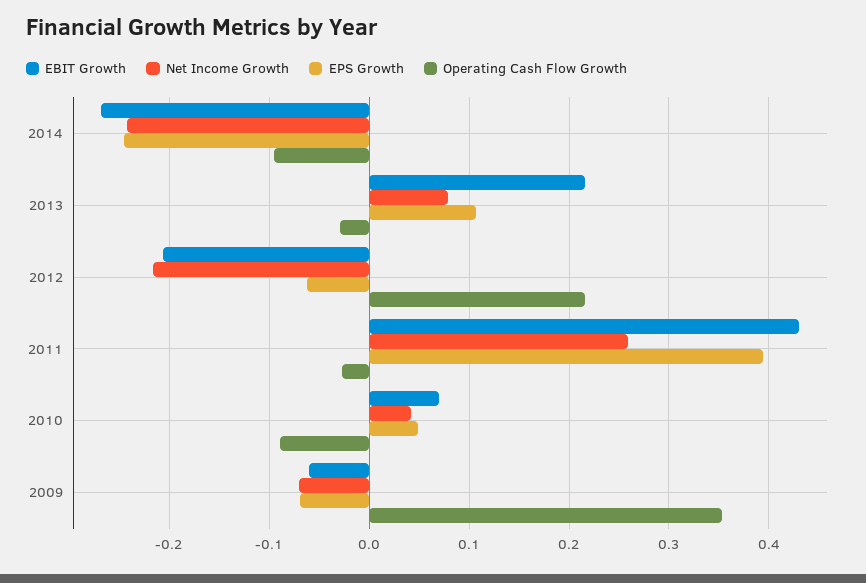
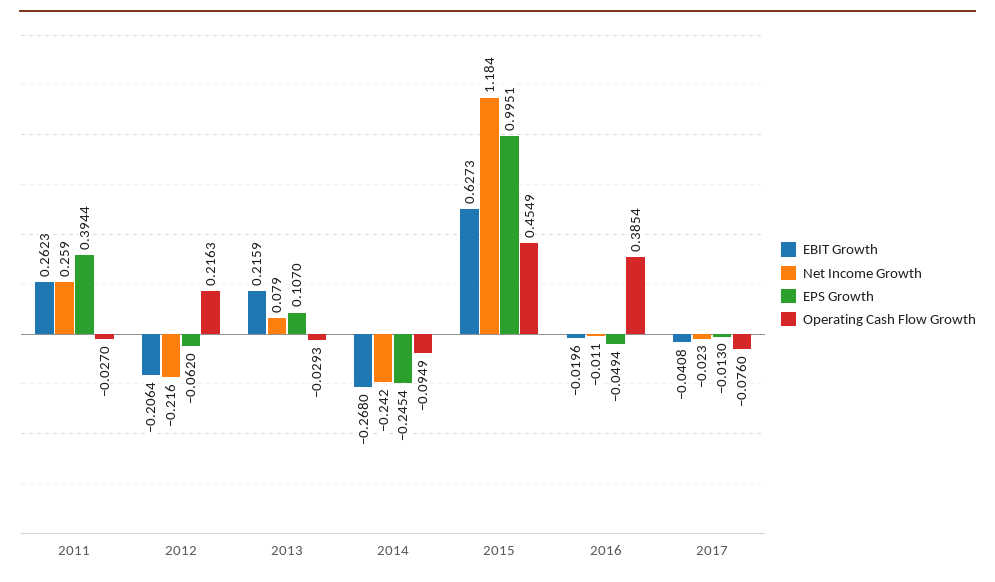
EBIT Growth, 2011: 0.43 -> 0.2623
EBIT Growth, 2010: 0.07 -> none
Net Income Growth, 2010: 0.04 -> none
EPS Growth, 2010: 0.05 -> none
Operating Cash Flow Growth, 2010: -0.09 -> none
EBIT Growth, 2009: -0.06 -> none
Net Income Growth, 2009: -0.07 -> none
EPS Growth, 2009: -0.07 -> none
Operating Cash Flow Growth, 2009: 0.35 -> none
EBIT Growth, 2015: none -> 0.6273
Net Income Growth, 2015: none -> 1.184
EPS Growth, 2015: none -> 0.9951
Operating Cash Flow Growth, 2015: none -> 0.4549
EBIT Growth, 2016: none -> -0.0196
Net Income Growth, 2016: none -> -0.011
EPS Growth, 2016: none -> -0.0494
Operating Cash Flow Growth, 2016: none -> 0.3854
EBIT Growth, 2017: none -> -0.0408
Net Income Growth, 2017: none -> -0.023
EPS Growth, 2017: none -> -0.013
Operating Cash Flow Growth, 2017: none -> -0.076

